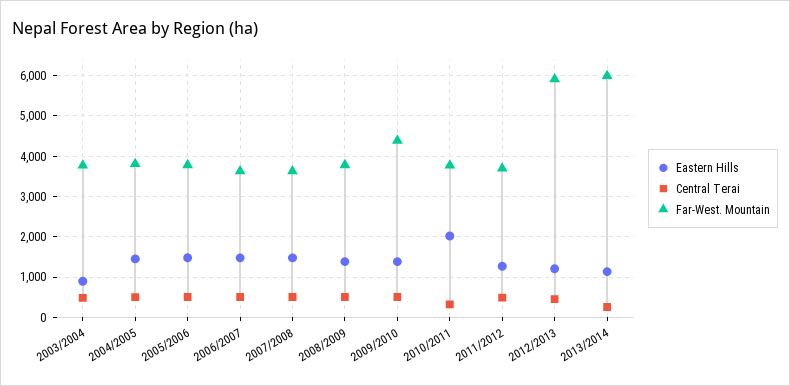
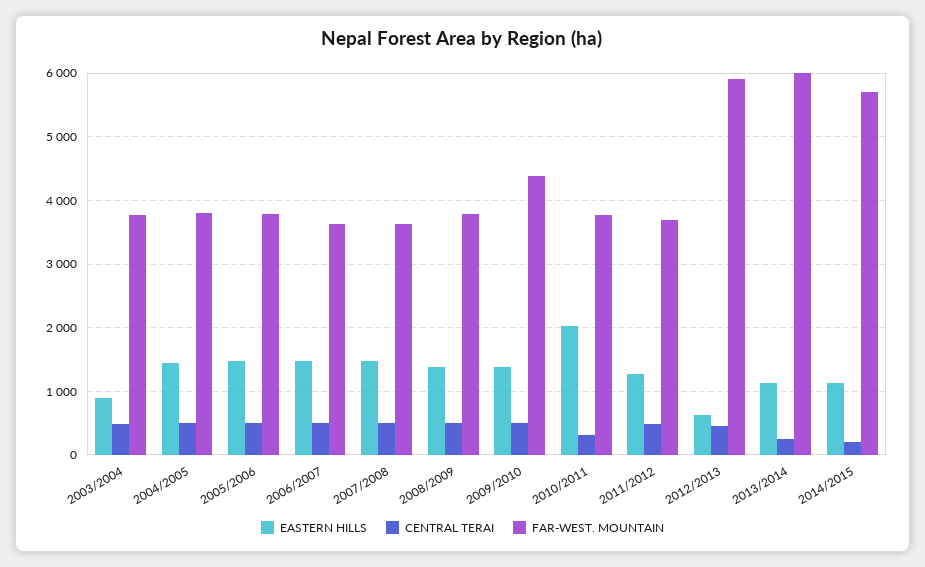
Eastern Hills, 2012/2013: 1200 -> 600
Eastern Hills, 2014/2015: none -> 1100
Central Terai, 2014/2015: none -> 200
Far-West. Mountain, 2014/2015: none -> 5700

